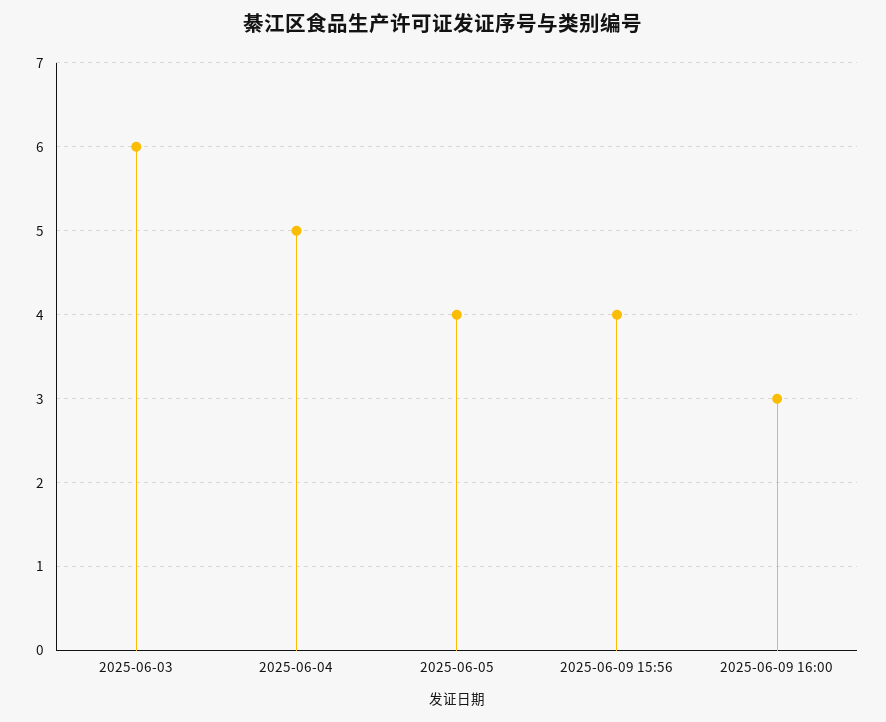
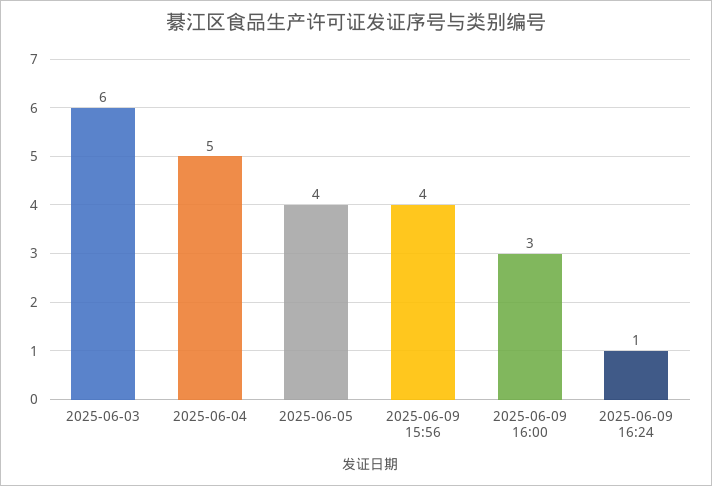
2025-06-09 16:24: none -> 1

